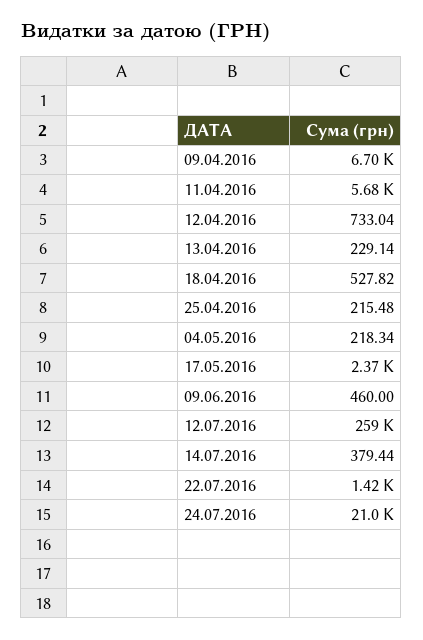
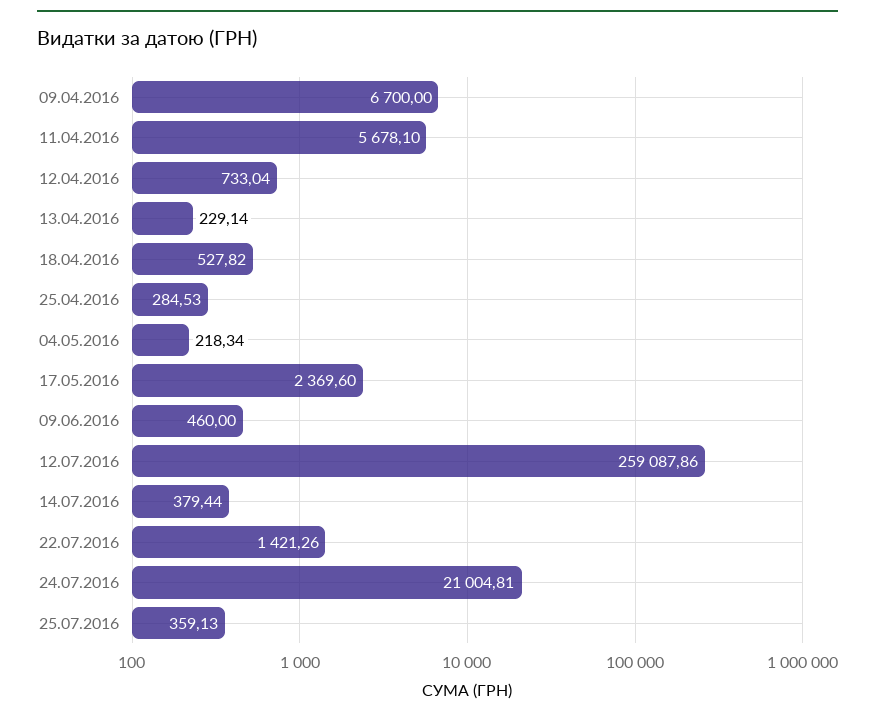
25.04.2016: 215.48 -> 284.53
25.07.2016: none -> 359.13

